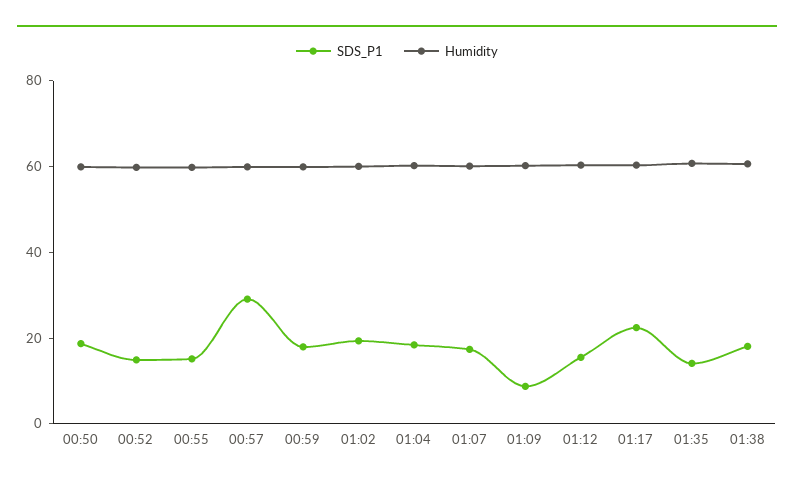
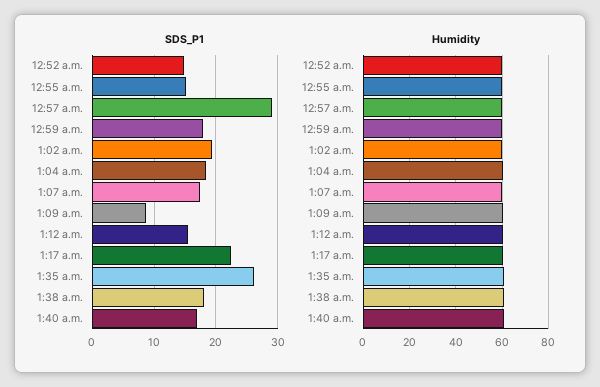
SDS_P1, 00:50: 20 -> none
Humidity, 00:50: 60 -> none
SDS_P1, 01:35: 15 -> 26
SDS_P1, 1:40 a.m.: none -> 17
Humidity, 1:40 a.m.: none -> 60

